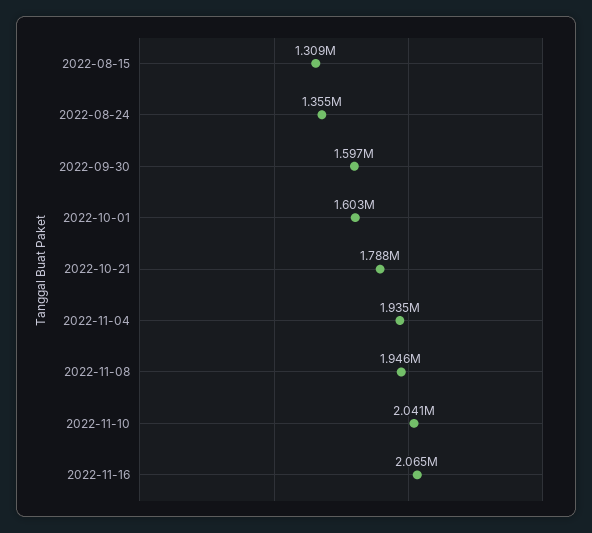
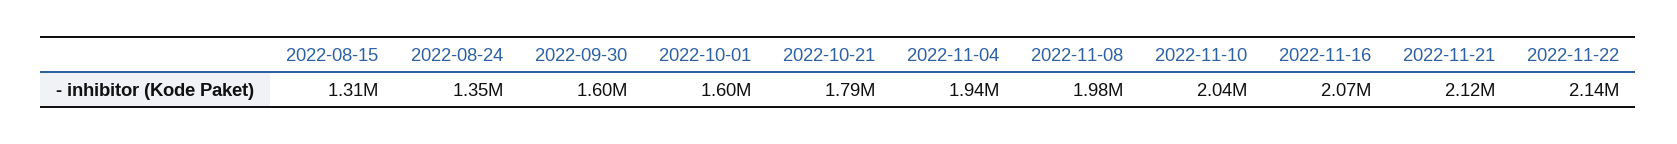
2022-11-08: 1946000 -> 1980000
2022-11-21: none -> 2120000
2022-11-22: none -> 2140000

